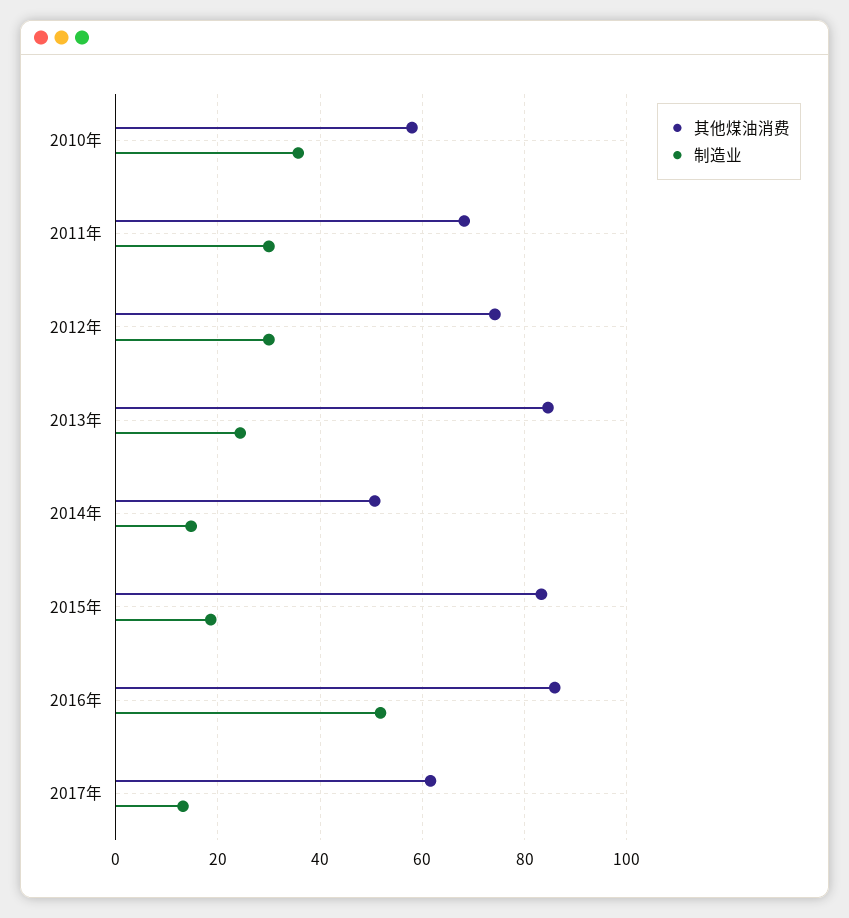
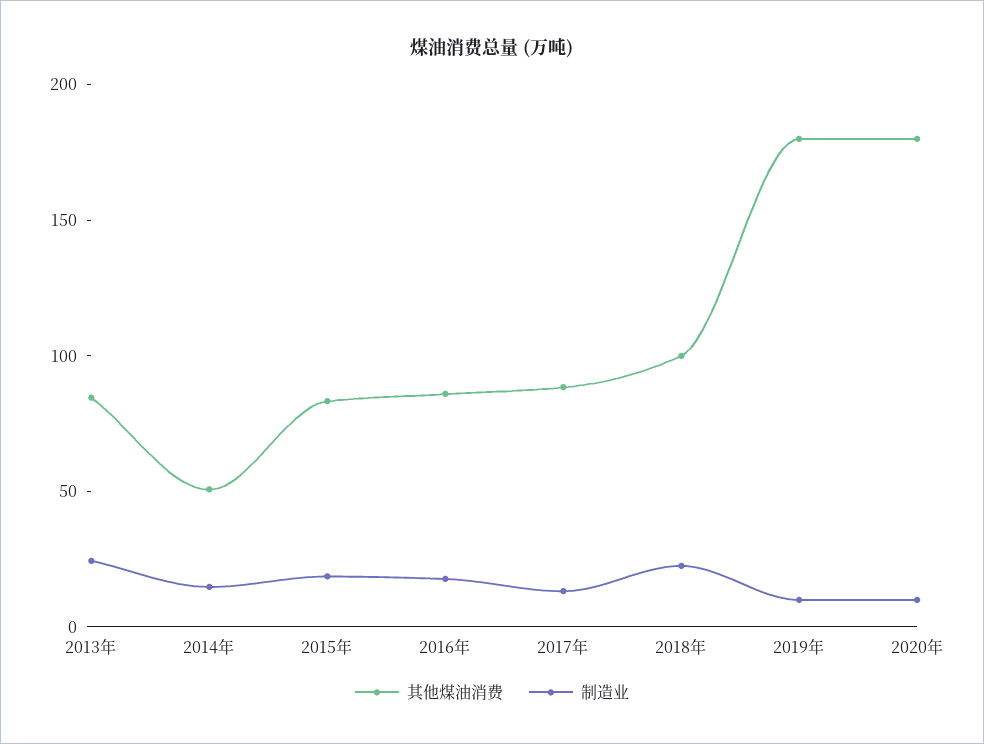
其他煤油消费, 2010年: 58 -> none
制造业, 2010年: 36 -> none
其他煤油消费, 2011年: 68 -> none
制造业, 2011年: 30 -> none
其他煤油消费, 2012年: 74 -> none
制造业, 2012年: 30 -> none
制造业, 2016年: 52 -> 20
其他煤油消费, 2017年: 62 -> 90
其他煤油消费, 2018年: none -> 100
制造业, 2018年: none -> 20
其他煤油消费, 2019年: none -> 180
制造业, 2019年: none -> 10
其他煤油消费, 2020年: none -> 180
制造业, 2020年: none -> 10

